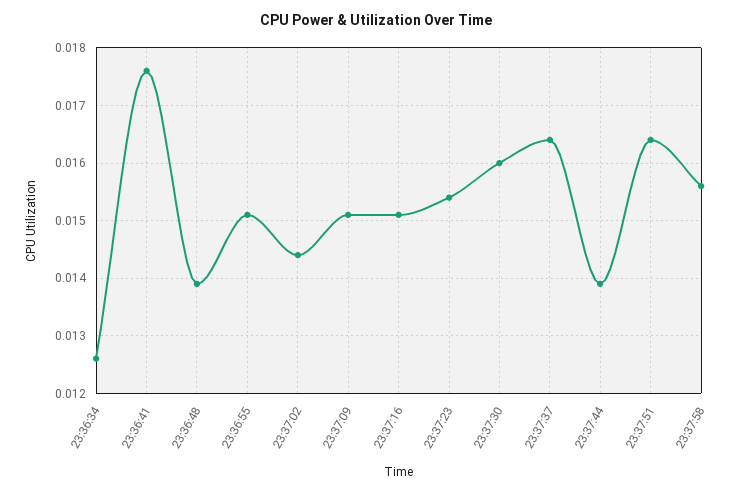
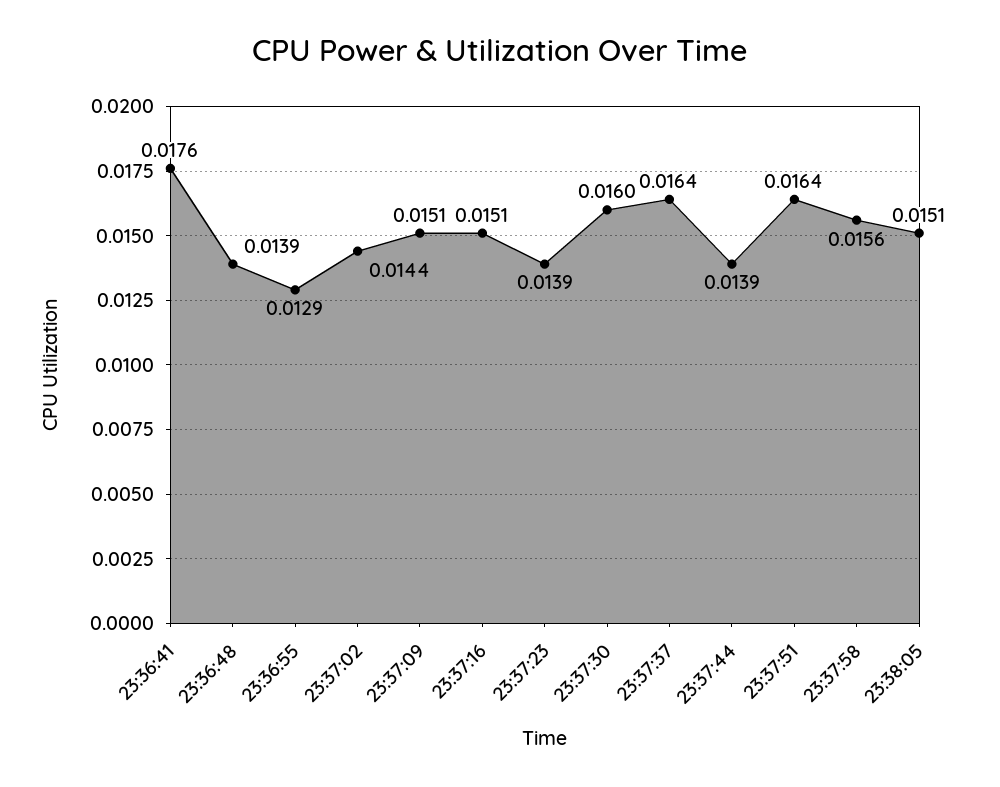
23:36:34: 0.0125 -> none
23:36:55: 0.015 -> 0.0129
23:37:23: 0.0155 -> 0.0139
23:38:05: none -> 0.0151

